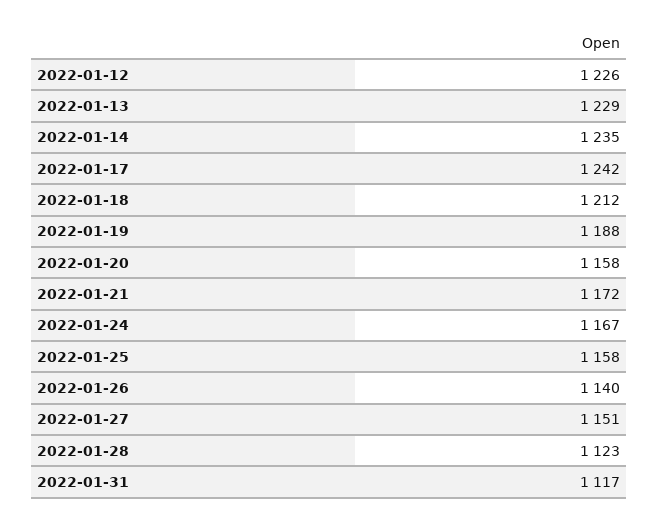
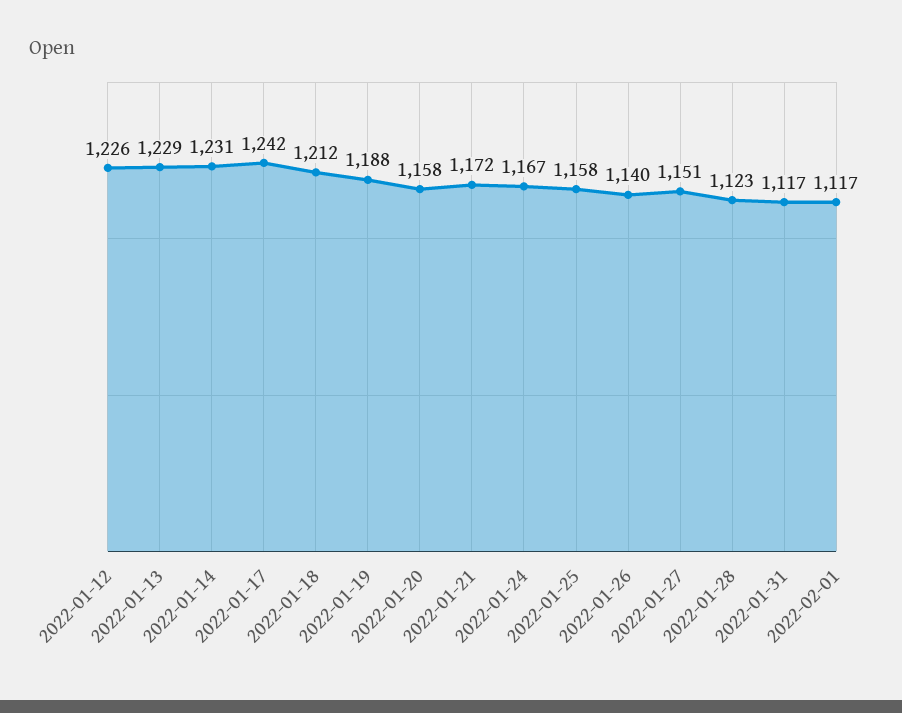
2022-01-14: 1235 -> 1231
2022-02-01: none -> 1117

